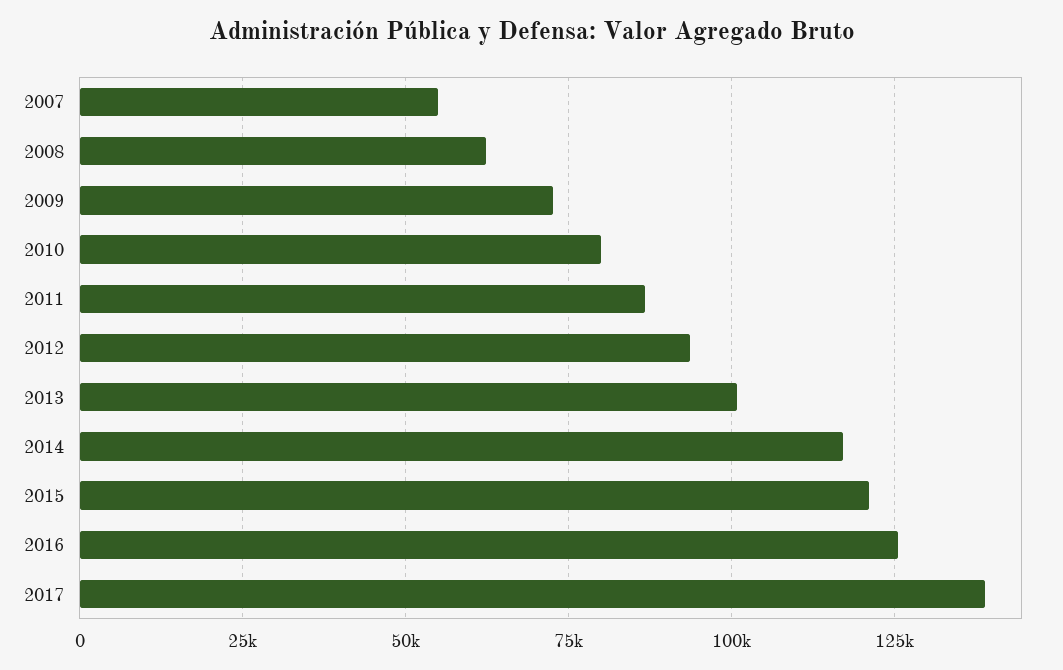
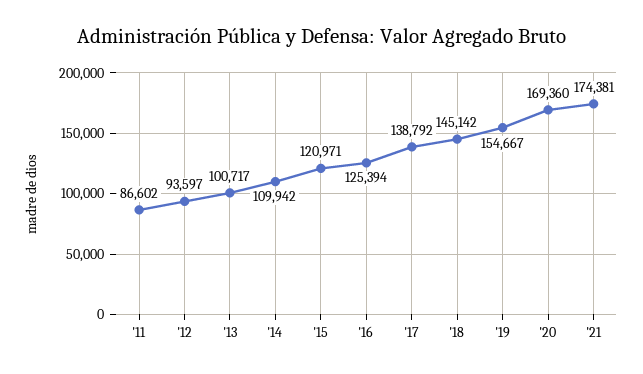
2007: 55000 -> none
2008: 62500 -> none
2009: 72500 -> none
2010: 80000 -> none
2014: 117500 -> 109942
'18: none -> 145142
'19: none -> 154667
'20: none -> 169360
'21: none -> 174381

